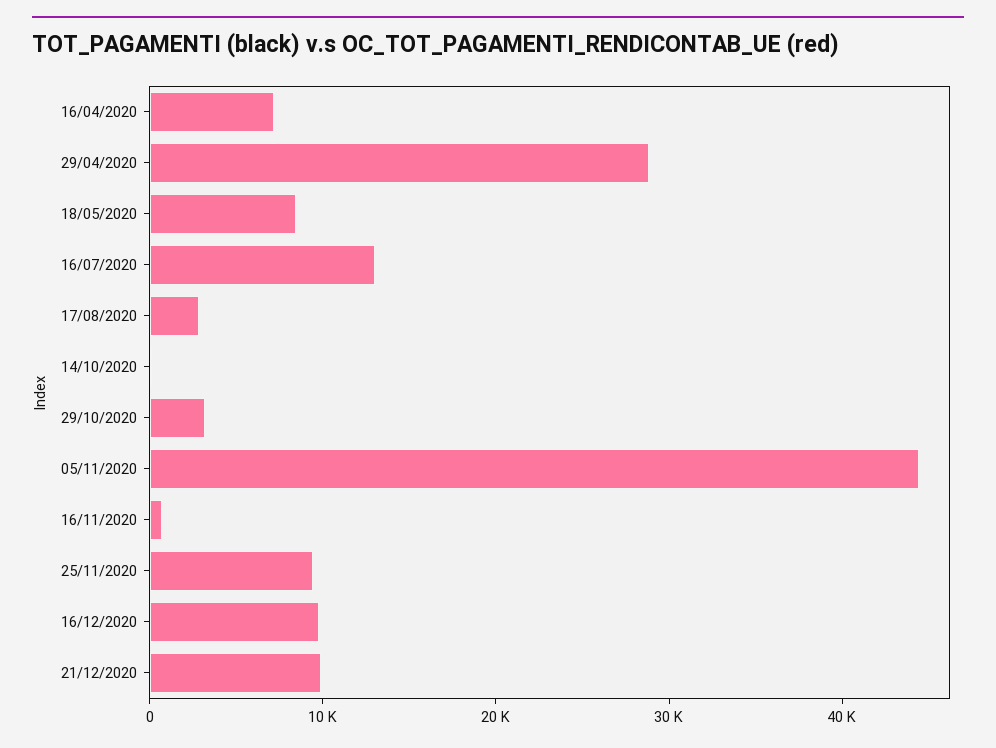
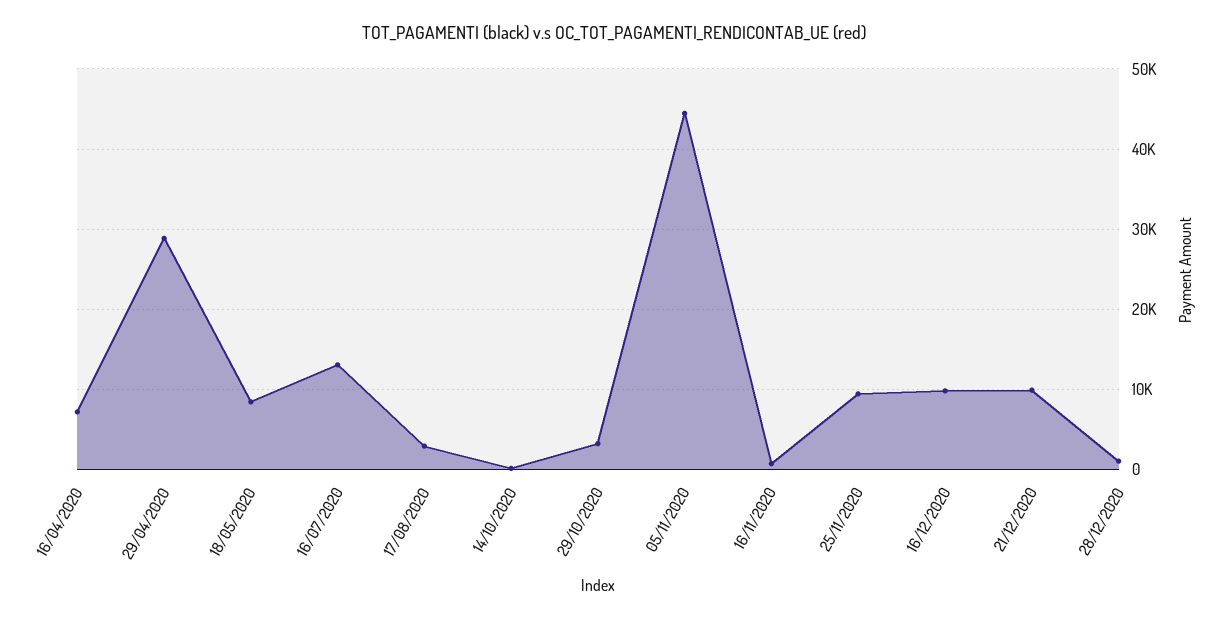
28/12/2020: none -> 1000

